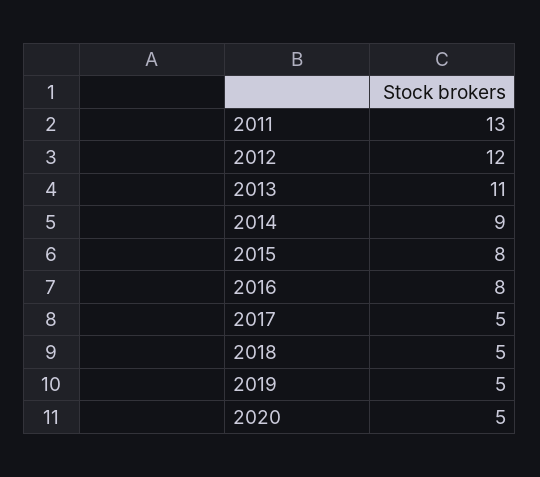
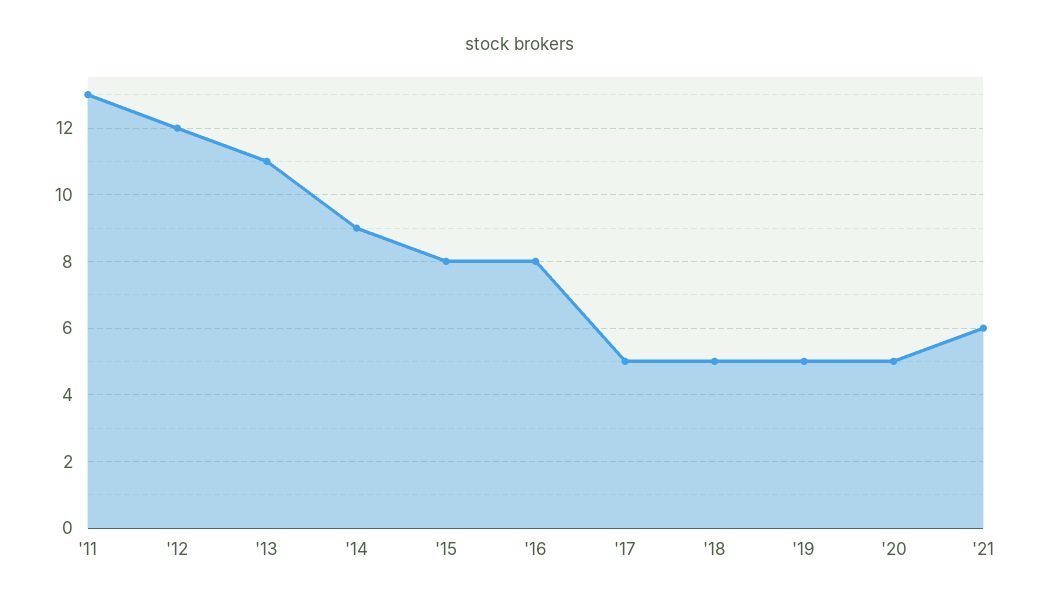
'21: none -> 6

